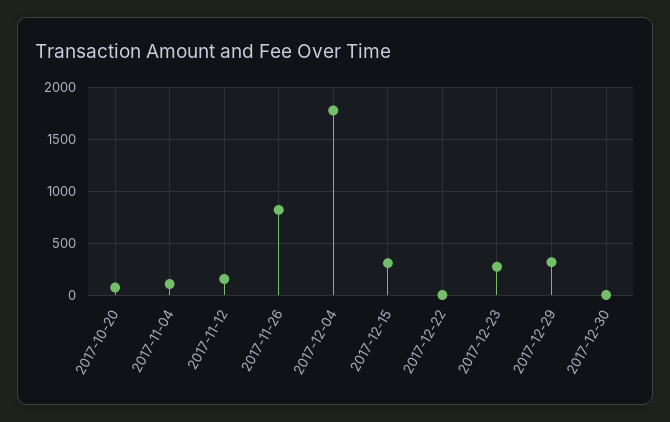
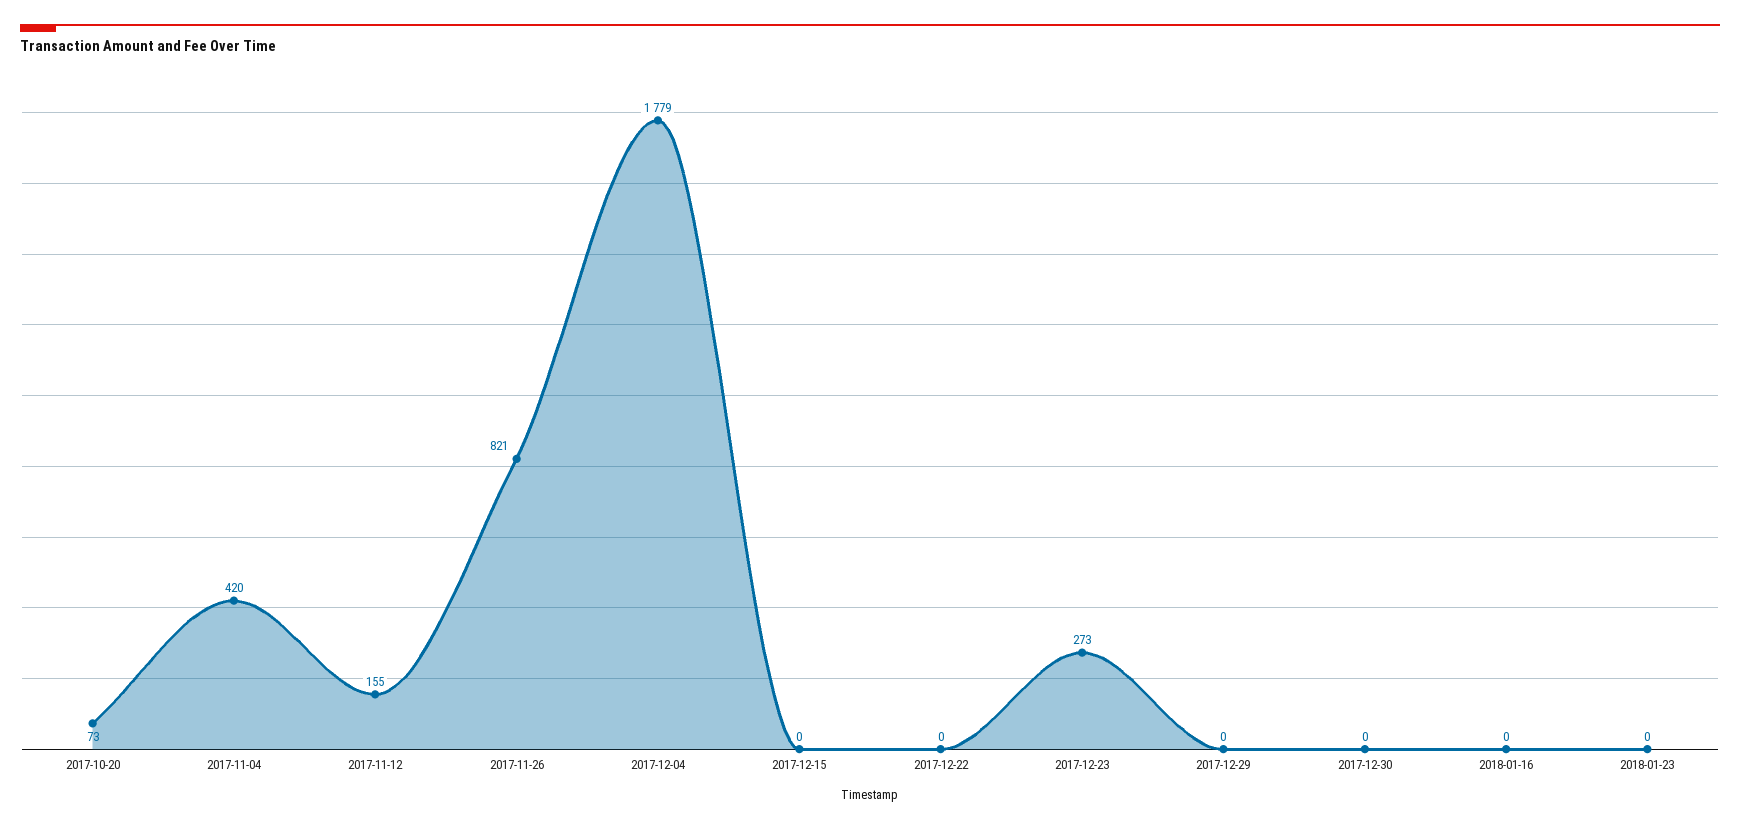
2017-11-04: 100 -> 420
2017-12-15: 300 -> 0
2017-12-29: 300 -> 0
2018-01-16: none -> 0
2018-01-23: none -> 0

